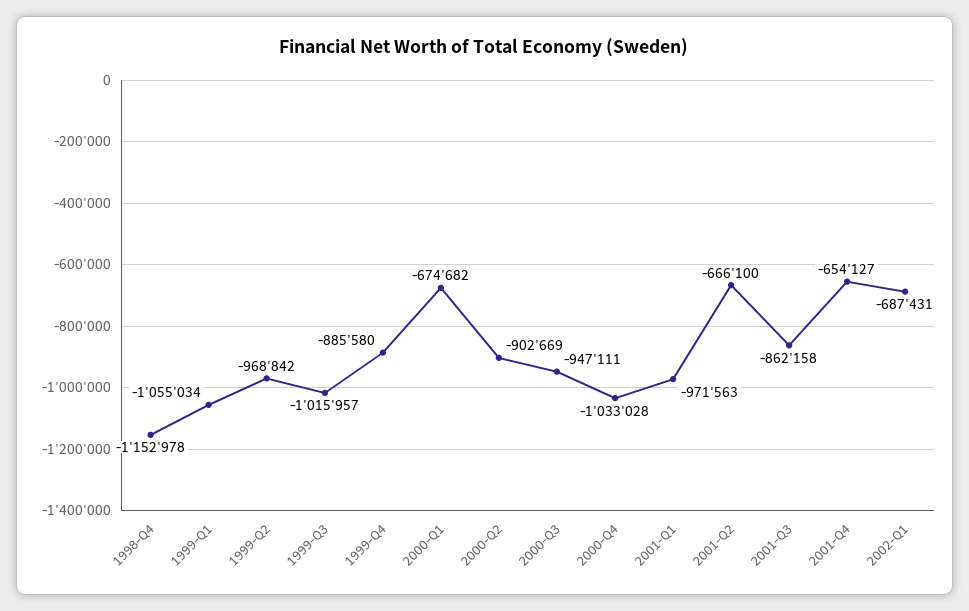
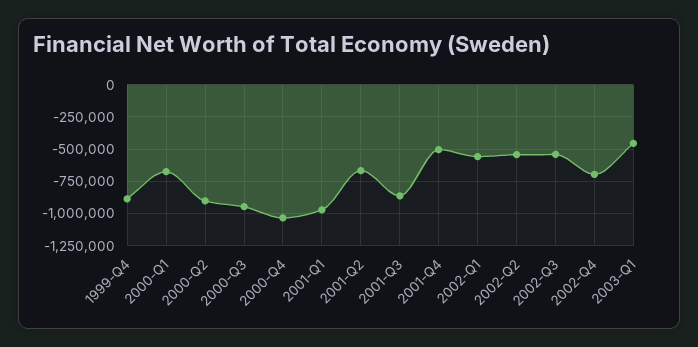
1998-Q4: -1152978 -> none
1999-Q1: -1055034 -> none
1999-Q2: -968842 -> none
1999-Q3: -1015957 -> none
2001-Q4: -654127 -> -500000
2002-Q1: -687431 -> -550000
2002-Q2: none -> -550000
2002-Q3: none -> -550000
2002-Q4: none -> -700000
2003-Q1: none -> -450000

